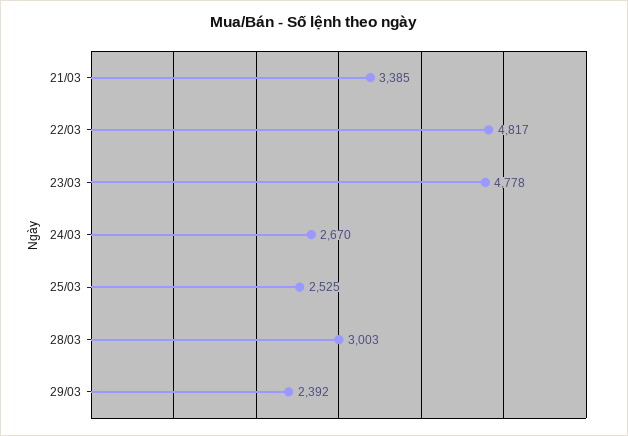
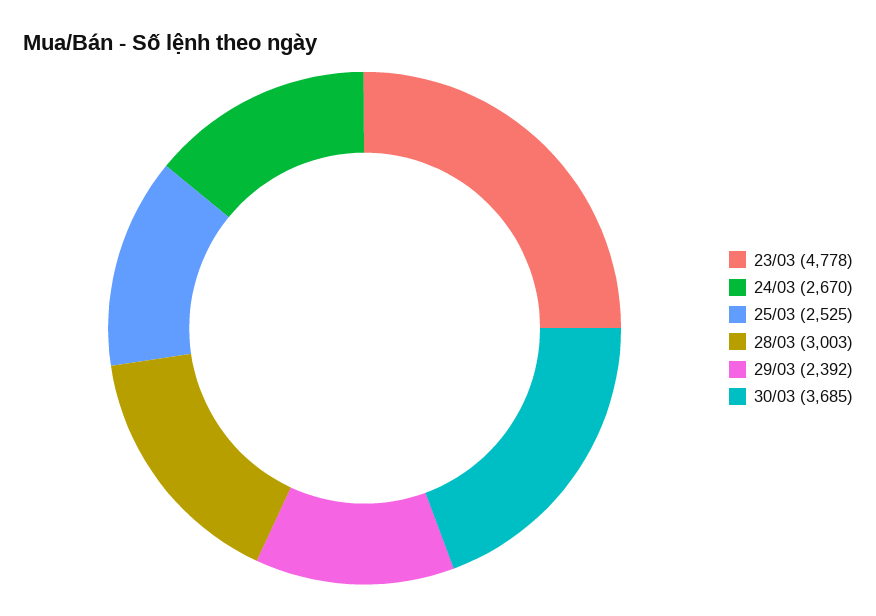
21/03: 3385 -> none
22/03: 4817 -> none
30/03: none -> 3685

